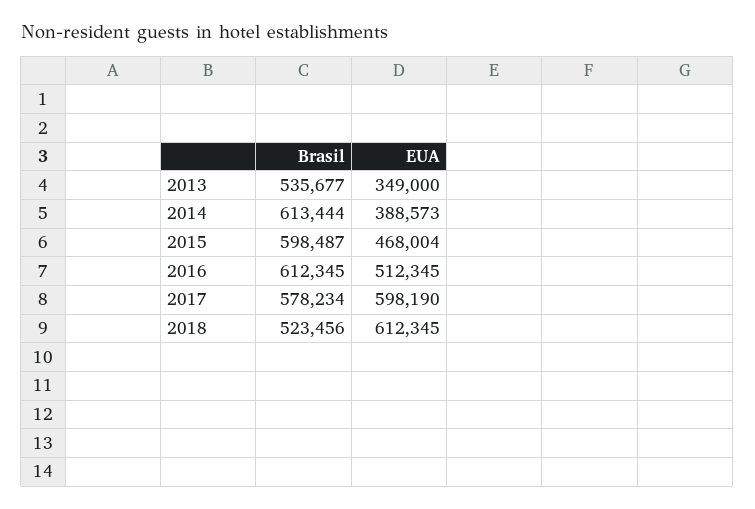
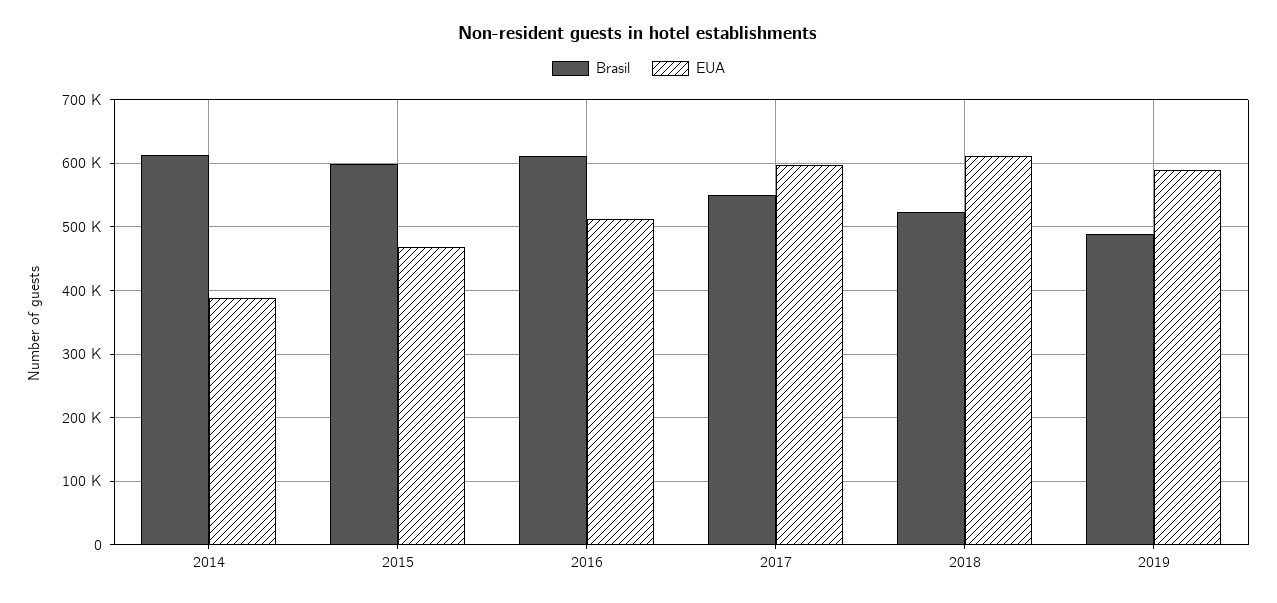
Brasil, 2013: 535677 -> none
EUA, 2013: 349000 -> none
Brasil, 2017: 578234 -> 550000
Brasil, 2019: none -> 490000
EUA, 2019: none -> 590000

